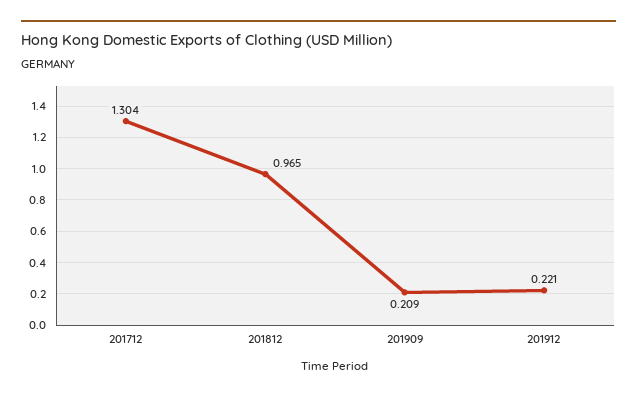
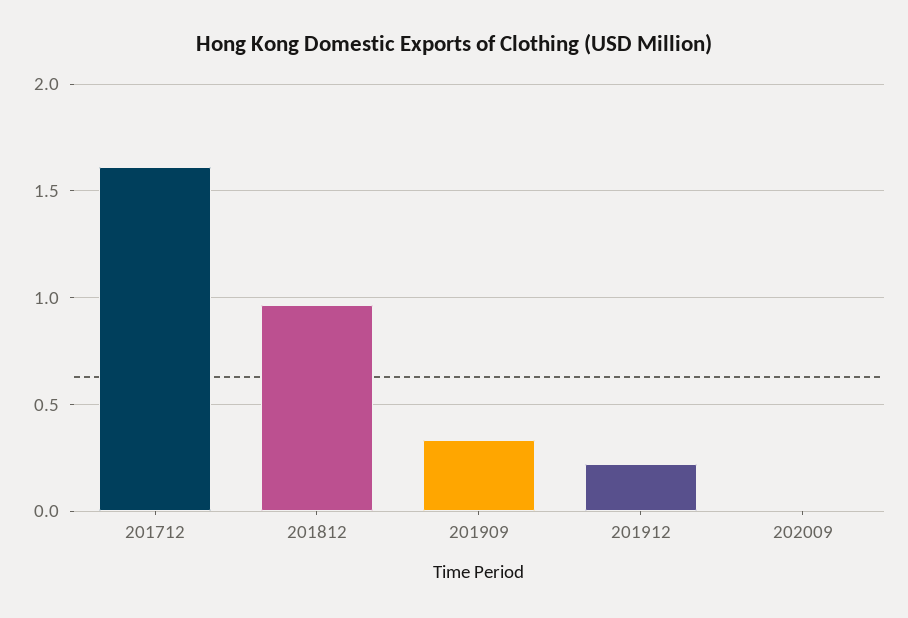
201712: 1.304 -> 1.6
201909: 0.209 -> 0.35
202009: none -> 0

